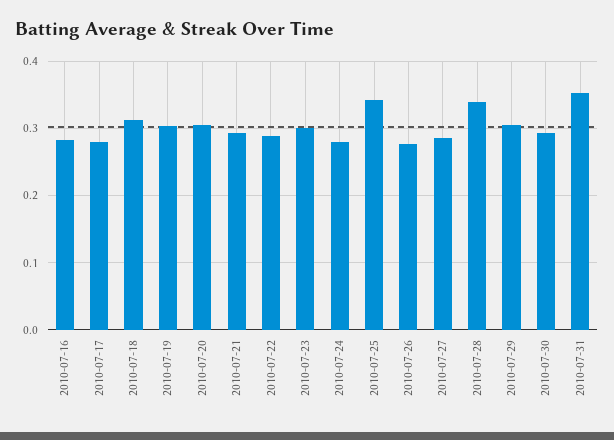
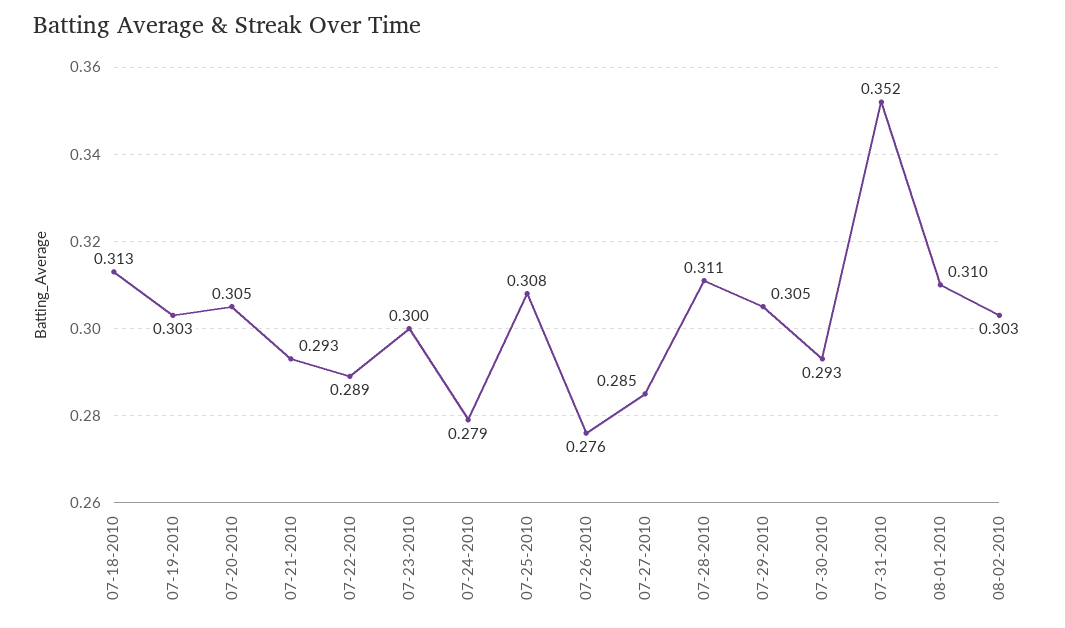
2010-07-16: 0.28 -> none
2010-07-17: 0.28 -> none
2010-07-25: 0.34 -> 0.308
2010-07-28: 0.34 -> 0.311
08-01-2010: none -> 0.31
08-02-2010: none -> 0.303

